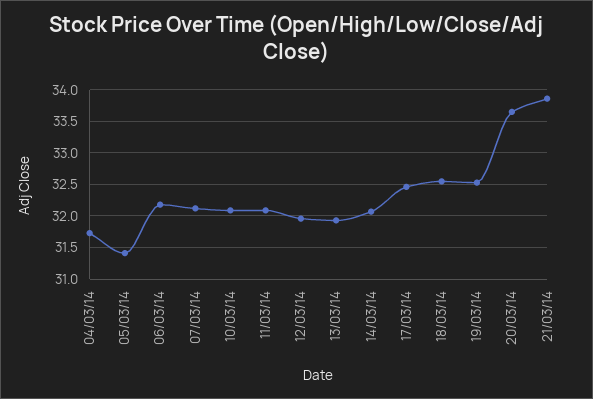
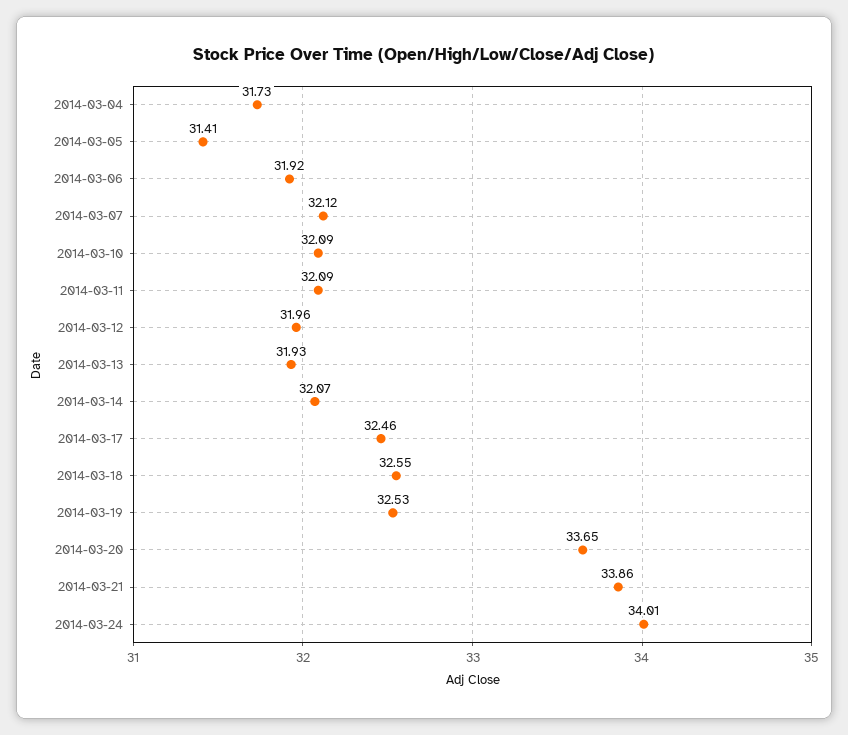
06/03/14: 32.2 -> 31.92
2014-03-24: none -> 34.01

